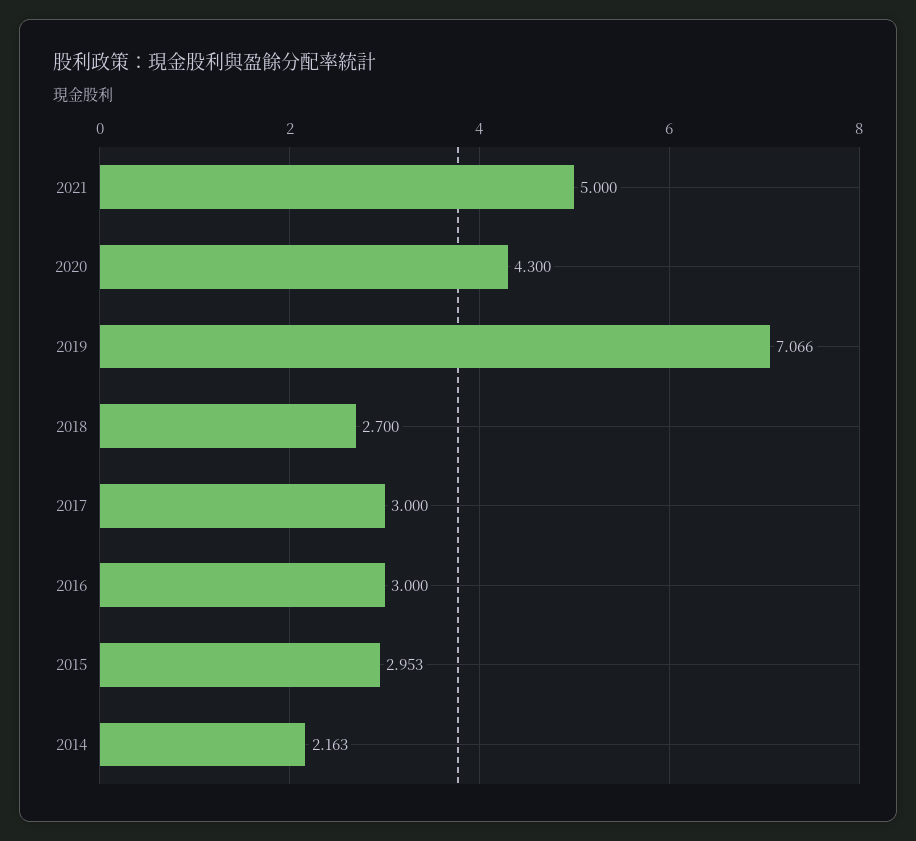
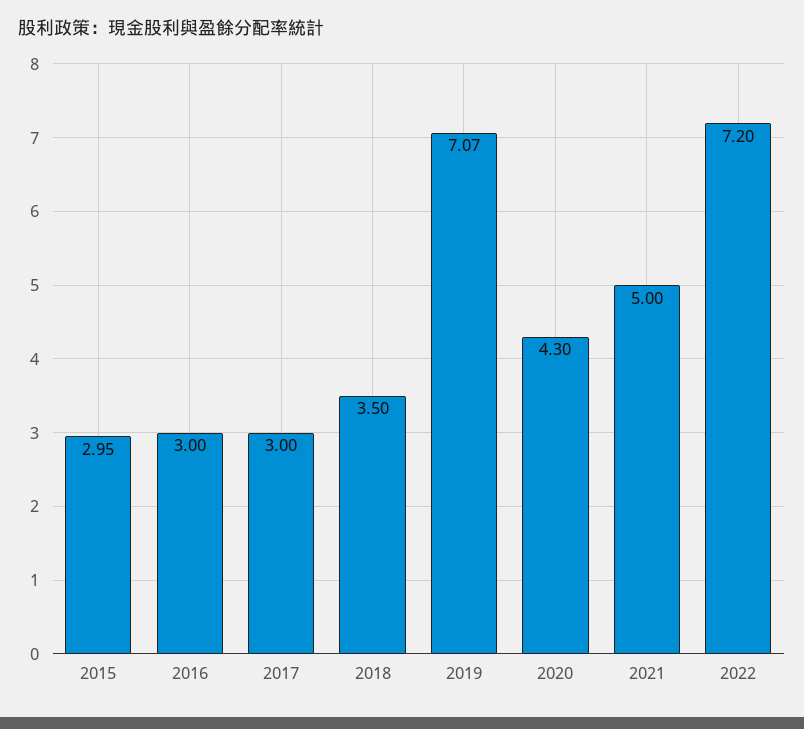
2018: 2.7 -> 3.5
2014: 2.163 -> none
2022: none -> 7.2

